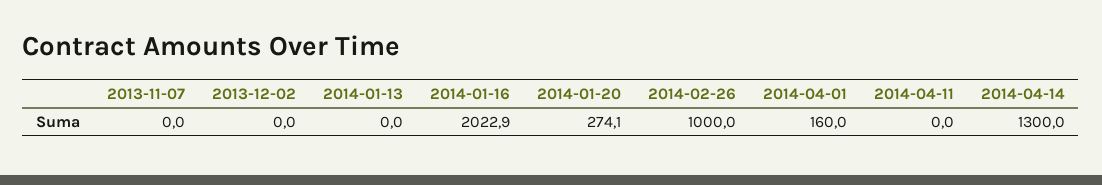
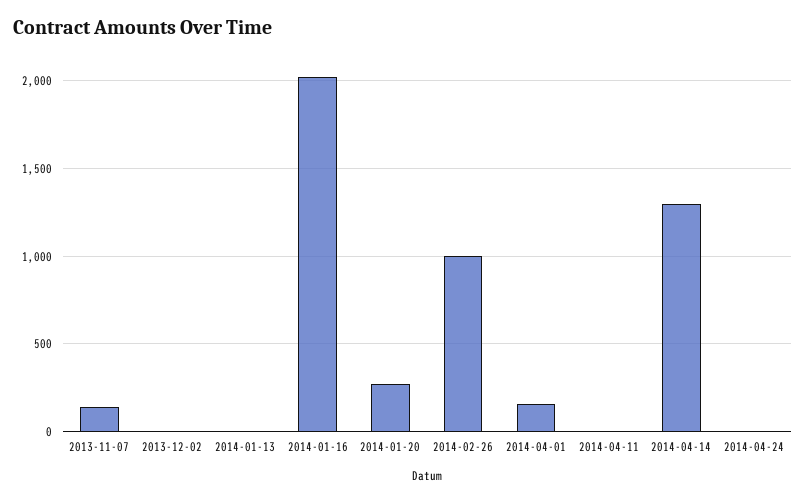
2013-11-07: 0 -> 150
2014-04-24: none -> 0

